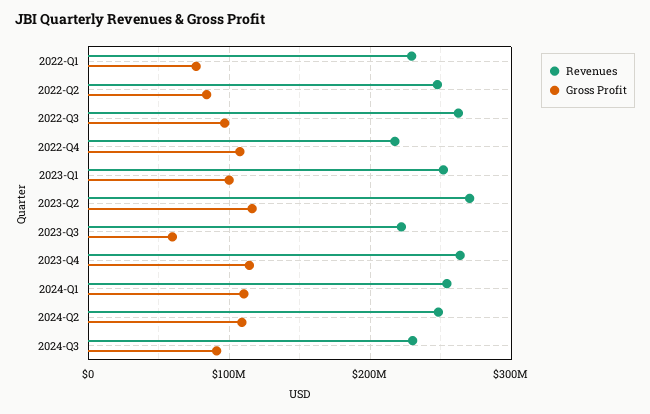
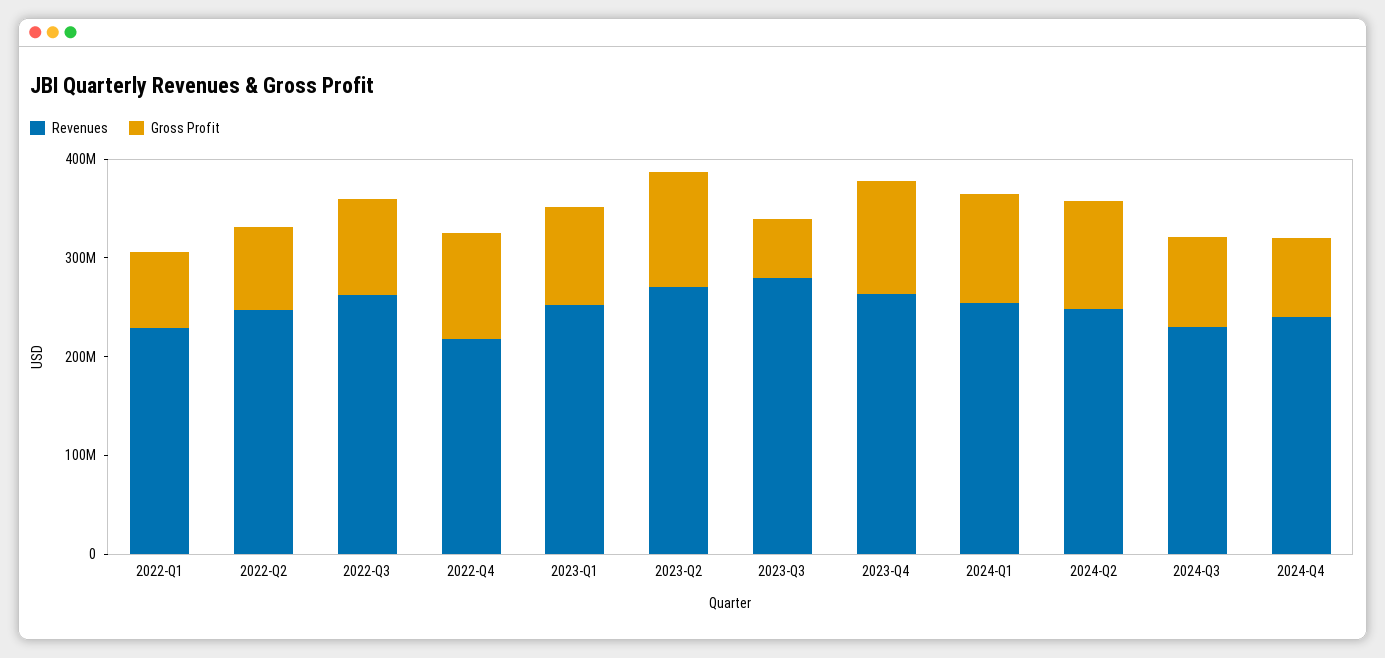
Revenues, 2023-Q3: 220000000 -> 280000000
Revenues, 2024-Q4: none -> 240000000
Gross Profit, 2024-Q4: none -> 80000000

